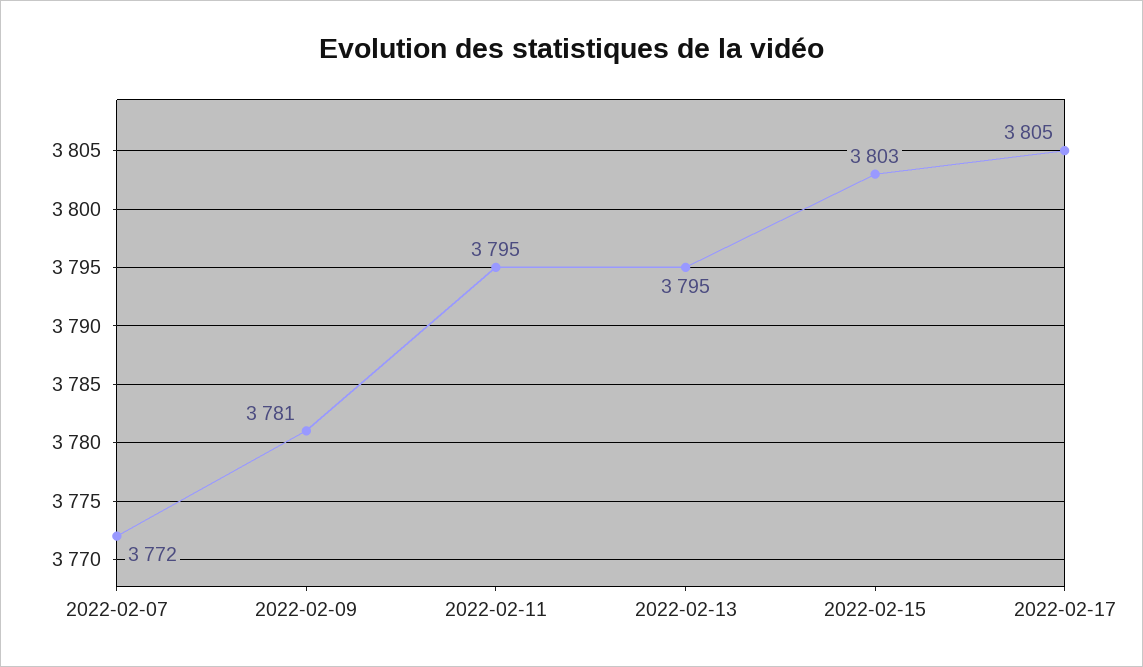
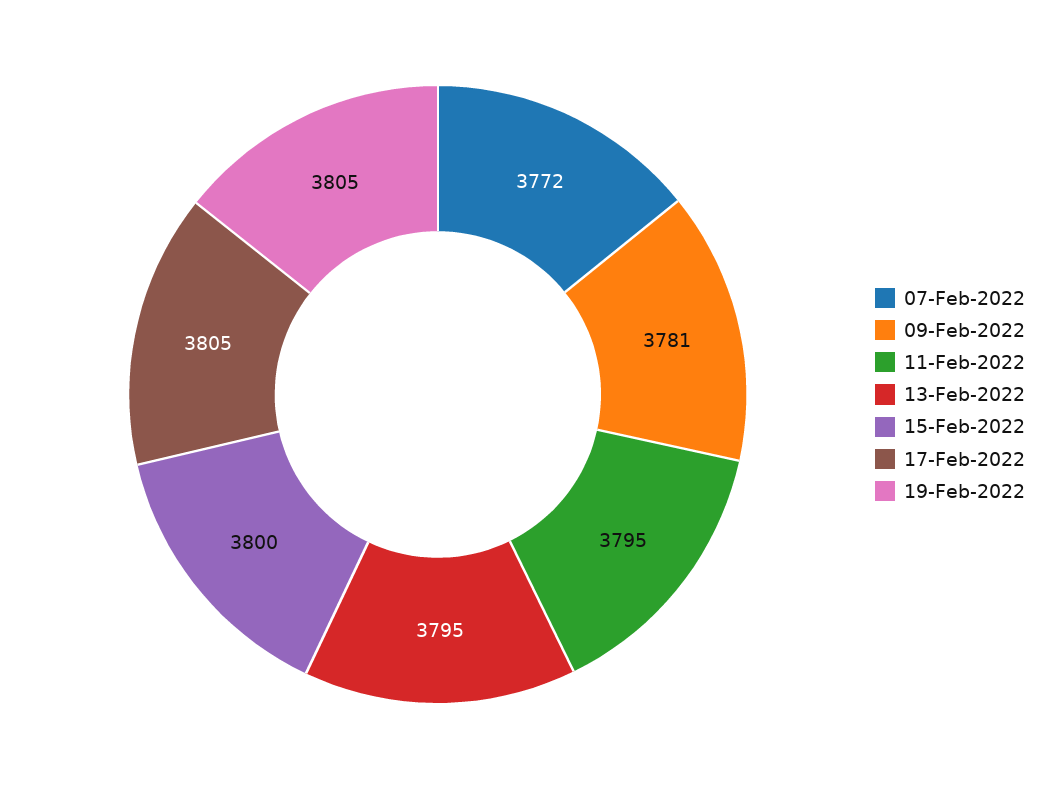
2022-02-15: 3803 -> 3800
19-Feb-2022: none -> 3805

